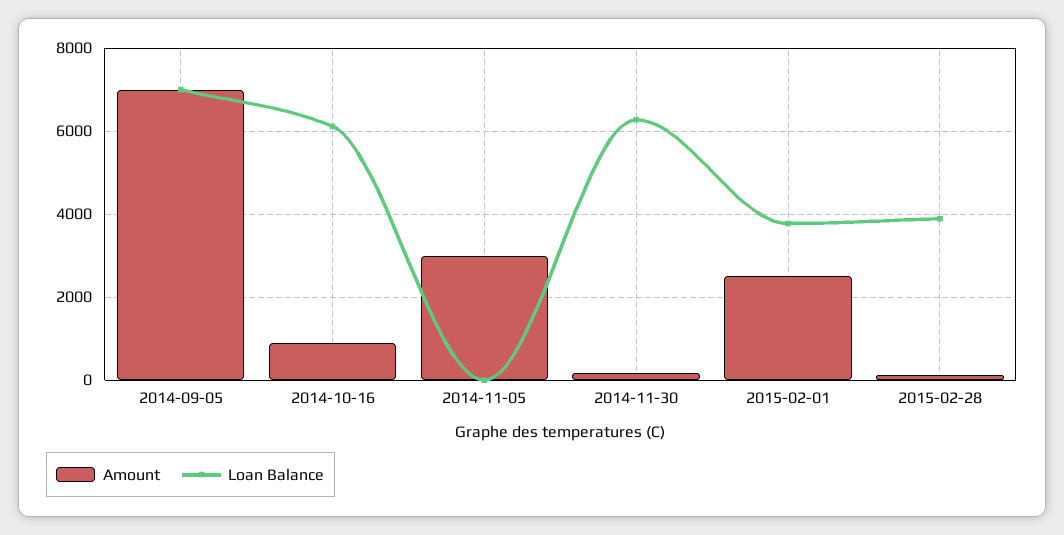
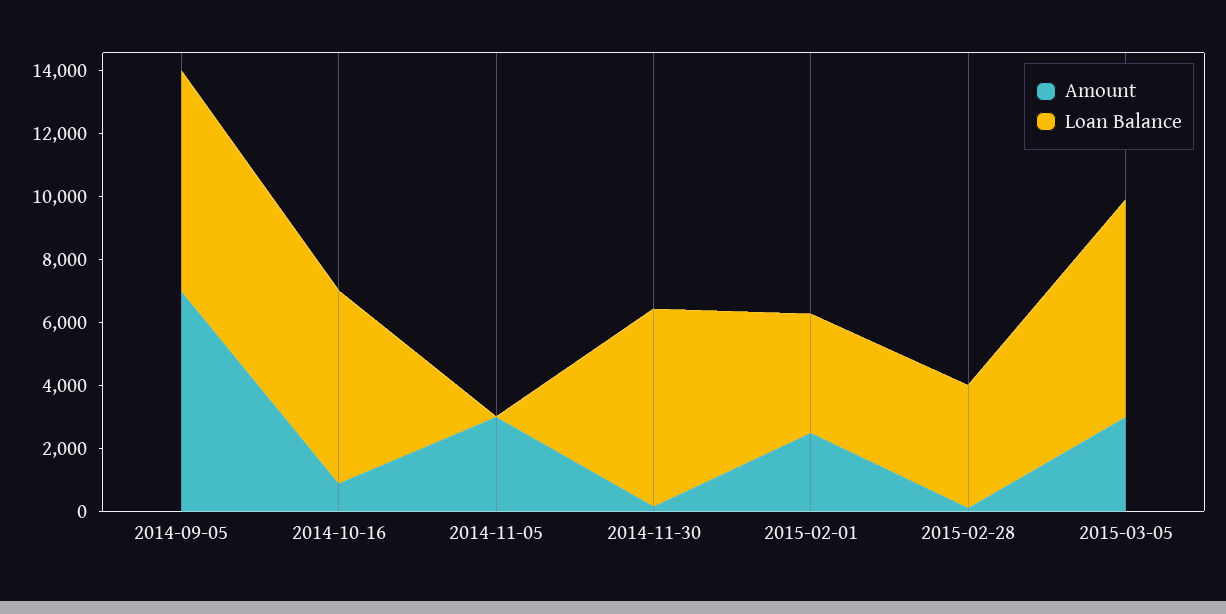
Amount, 2015-03-05: none -> 3000
Loan Balance, 2015-03-05: none -> 7000

